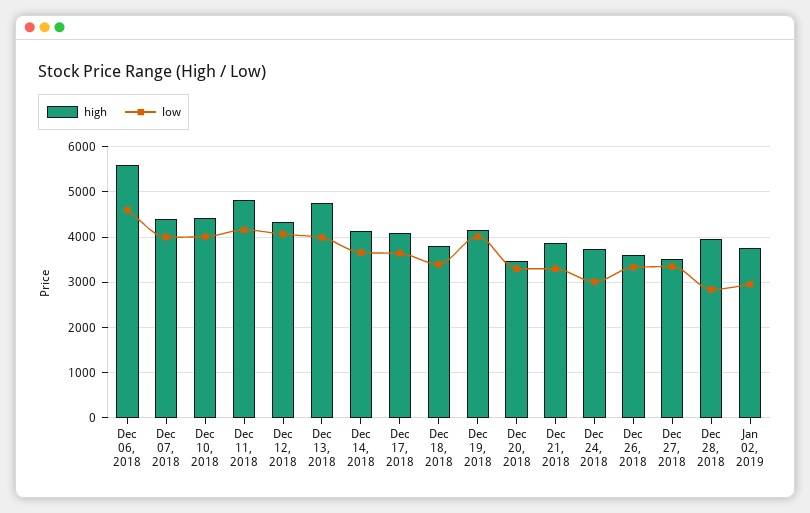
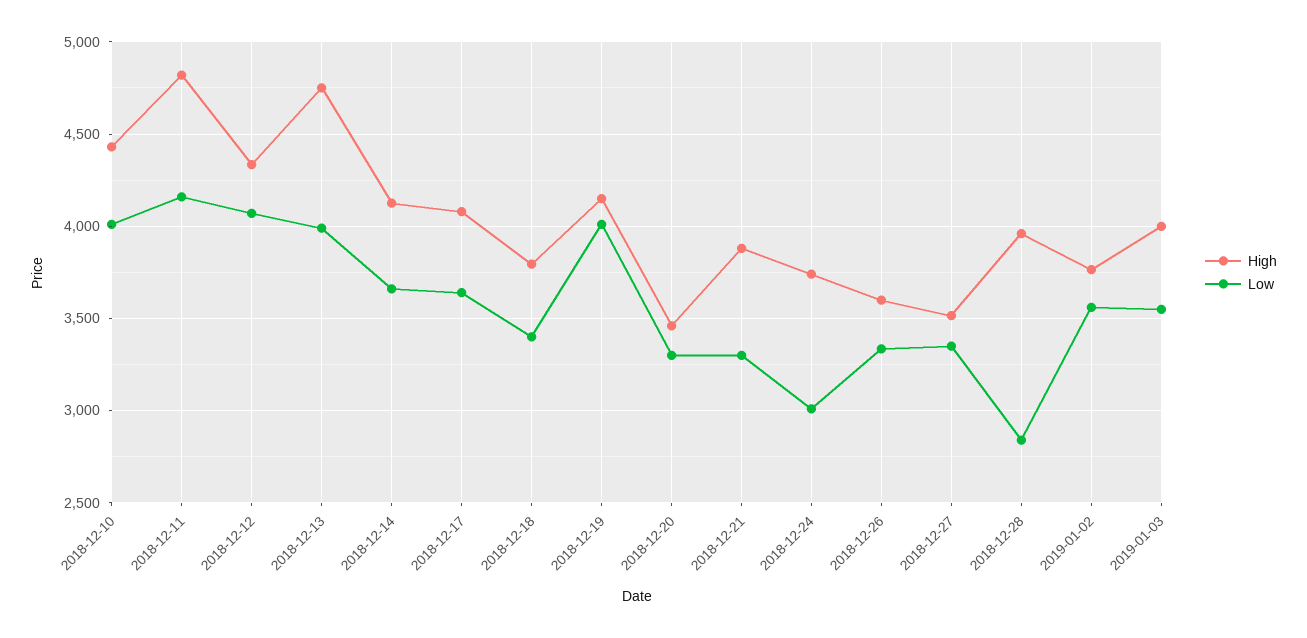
high, Dec 06, 2018: 5600 -> none
low, Dec 06, 2018: 4600 -> none
high, Dec 07, 2018: 4400 -> none
low, Dec 07, 2018: 4000 -> none
low, Jan 02, 2019: 3000 -> 3550
high, 2019-01-03: none -> 4000
low, 2019-01-03: none -> 3550

